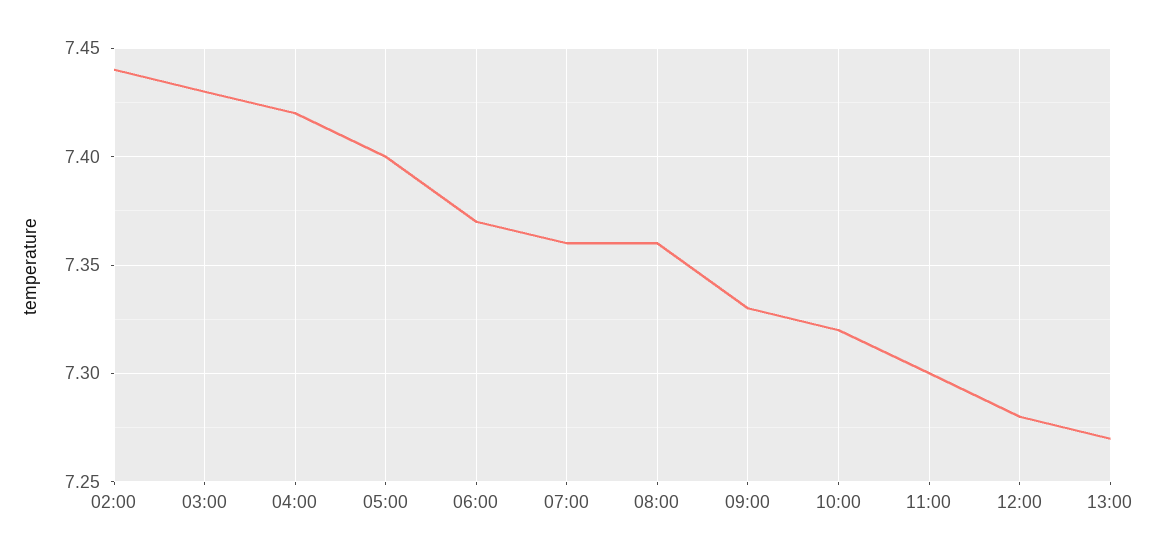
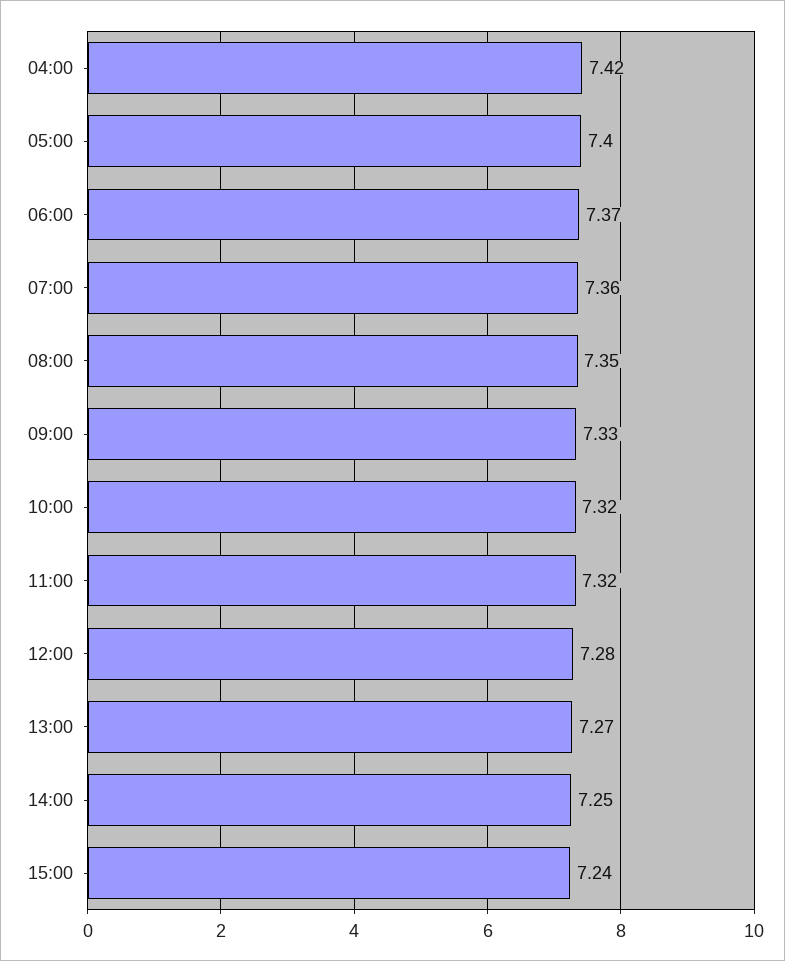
02:00: 7.44 -> none
03:00: 7.43 -> none
08:00: 7.36 -> 7.35
11:00: 7.3 -> 7.32
14:00: none -> 7.25
15:00: none -> 7.24

